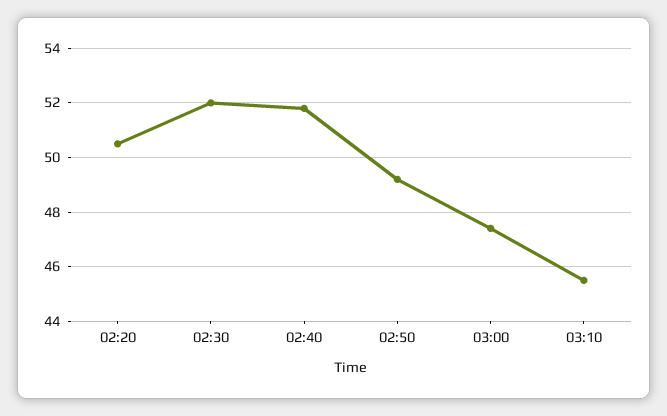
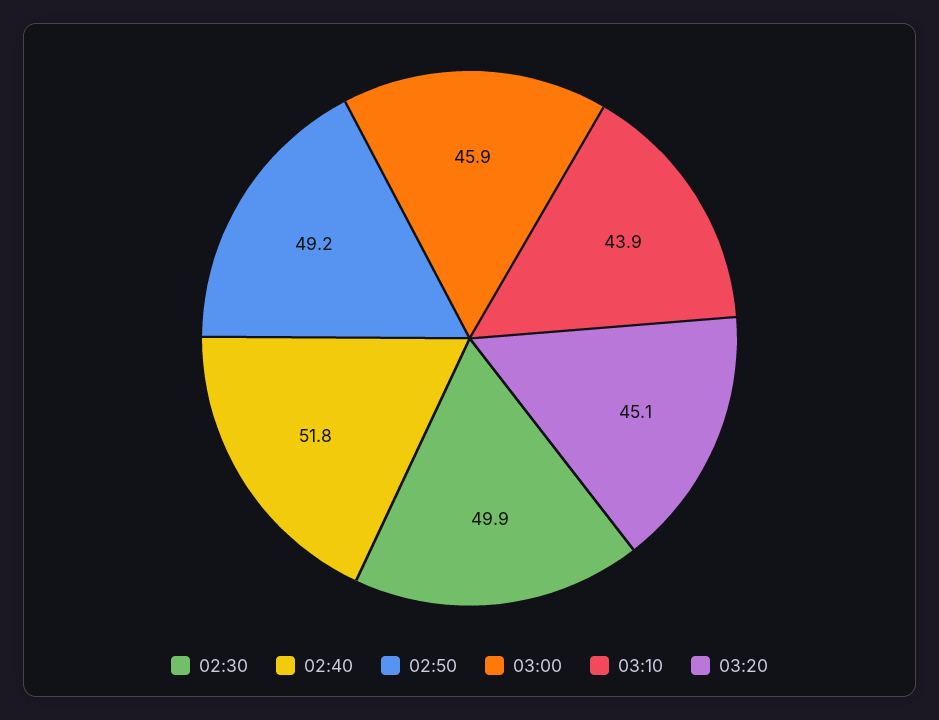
02:20: 50.5 -> none
02:30: 52 -> 49.9
03:00: 47.5 -> 45.9
03:10: 45.5 -> 43.9
03:20: none -> 45.1

